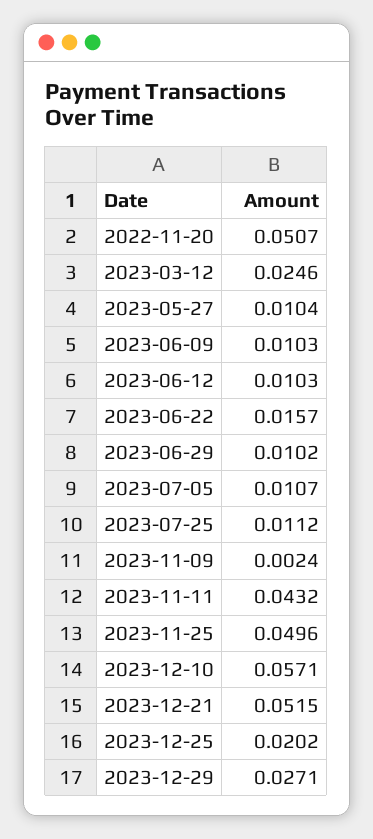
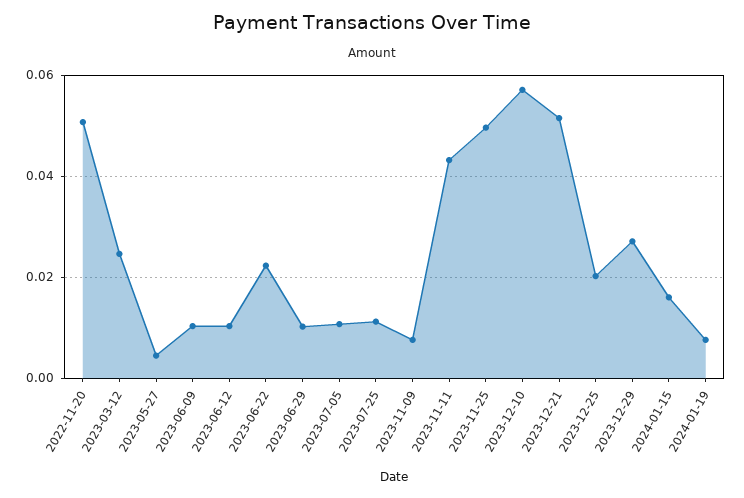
2023-05-27: 0.0104 -> 0.004
2023-06-22: 0.0157 -> 0.022
2023-11-09: 0.0024 -> 0.008
2024-01-15: none -> 0.016
2024-01-19: none -> 0.008

